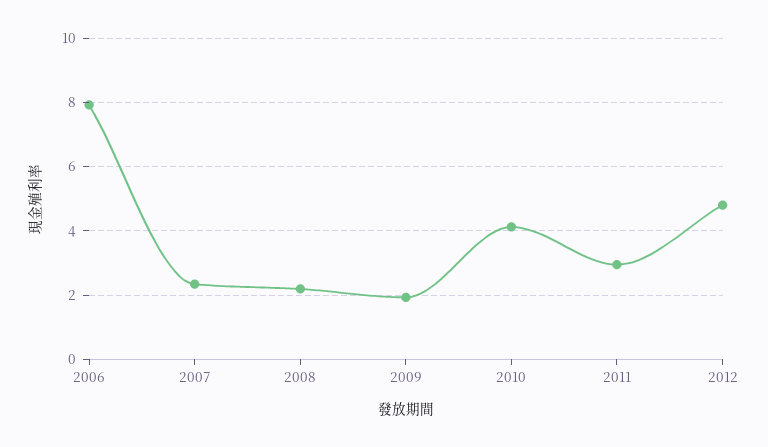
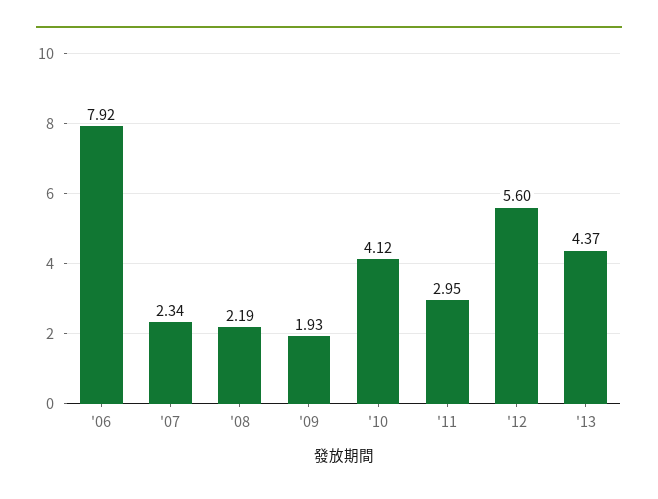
2012: 4.8 -> 5.6
'13: none -> 4.37

